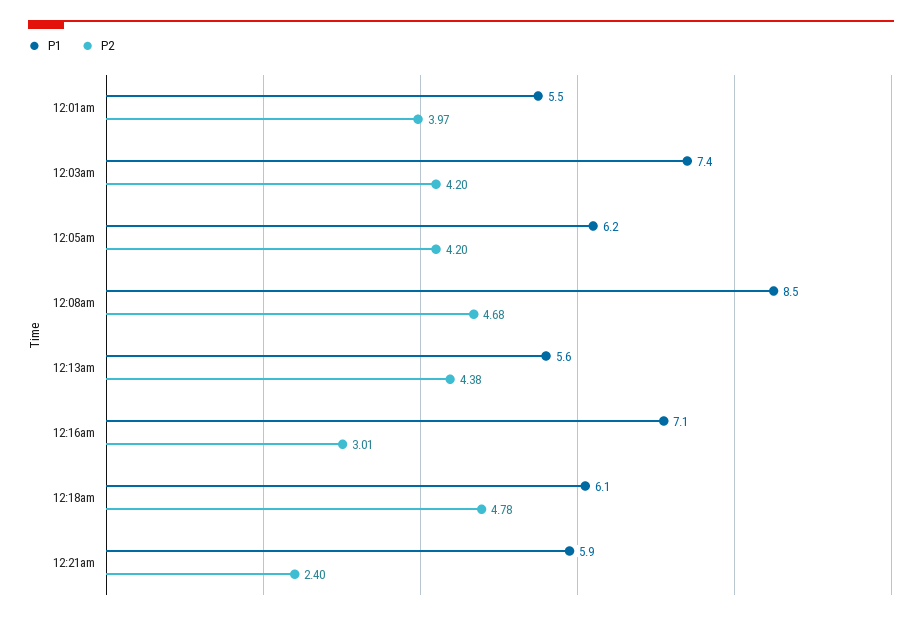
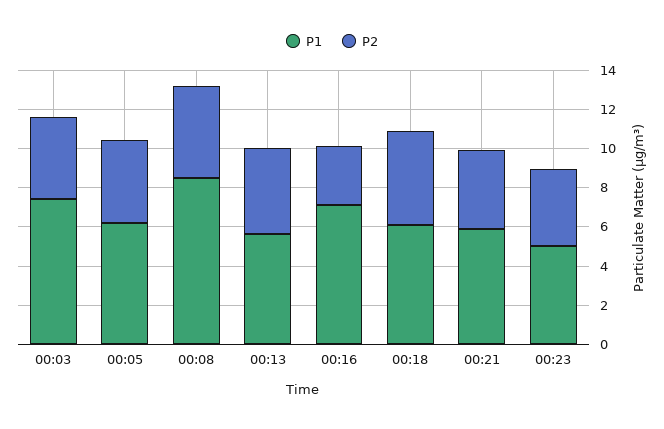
P1, 12:01am: 5.5 -> none
P2, 12:01am: 3.97 -> none
P2, 12:21am: 2.4 -> 4
P1, 00:23: none -> 5
P2, 00:23: none -> 4

